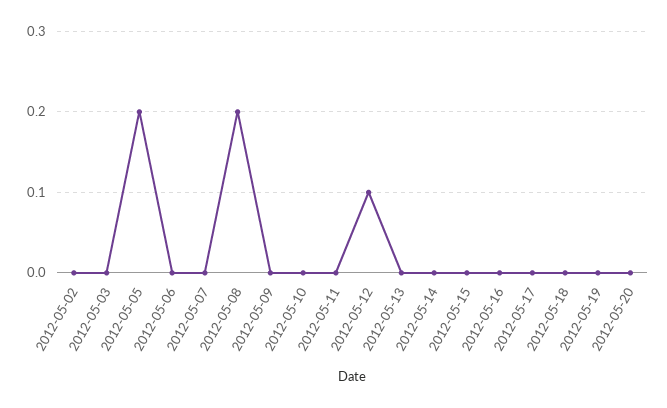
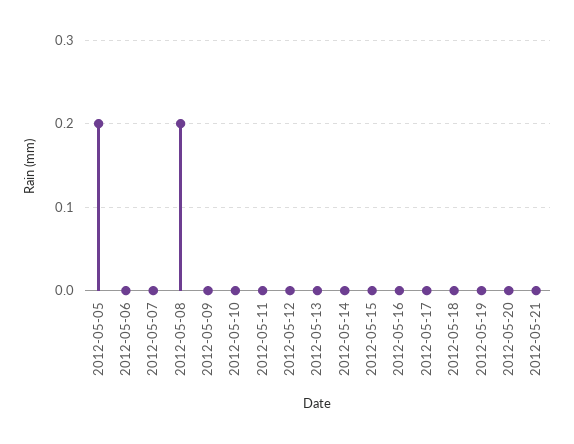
2012-05-02: 0 -> none
2012-05-03: 0 -> none
2012-05-12: 0.1 -> 0
2012-05-21: none -> 0

